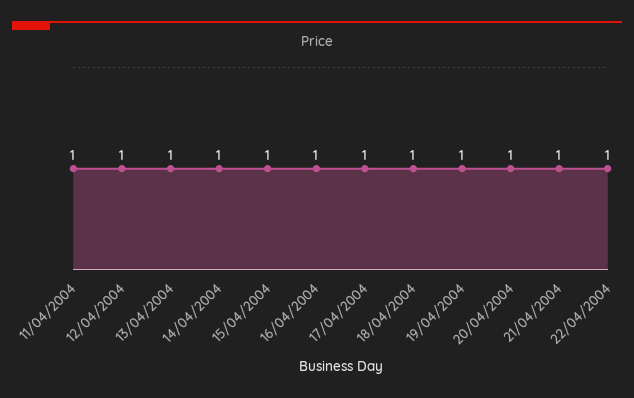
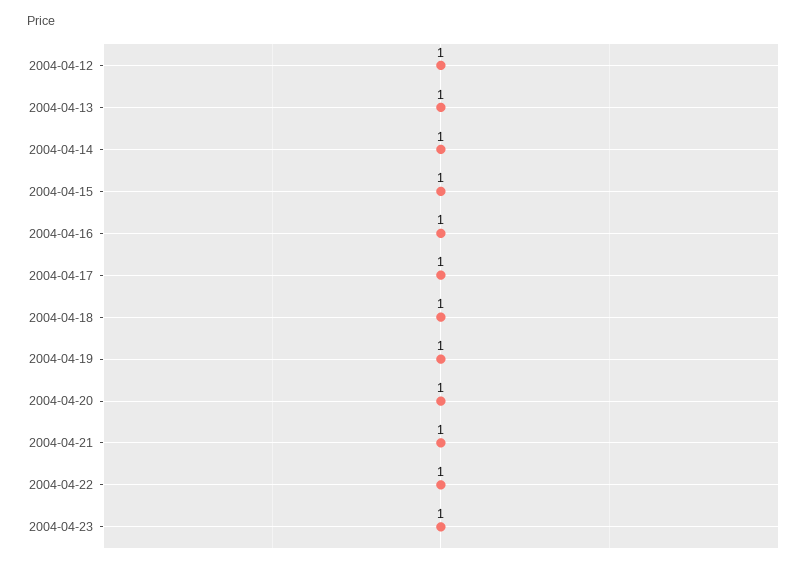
11/04/2004: 1 -> none
2004-04-23: none -> 1

